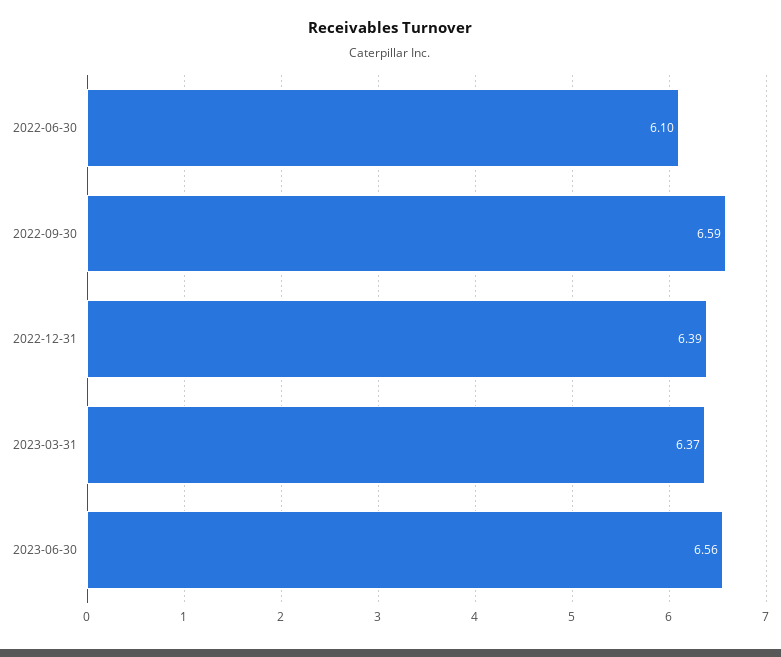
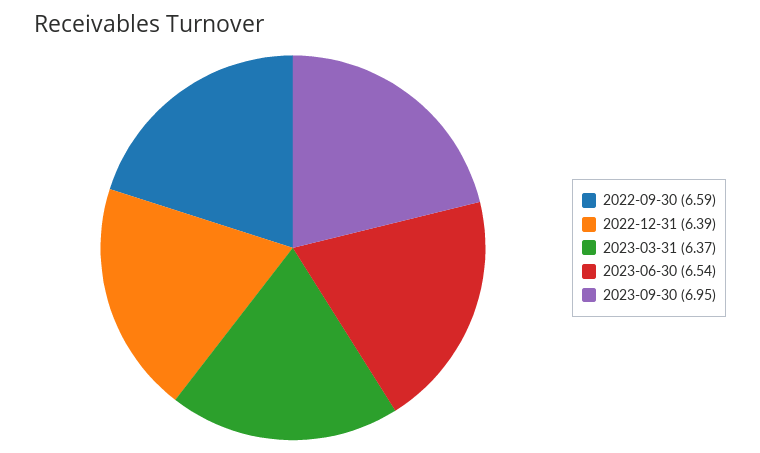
2022-06-30: 6.1 -> none
2023-06-30: 6.56 -> 6.54
2023-09-30: none -> 6.95

